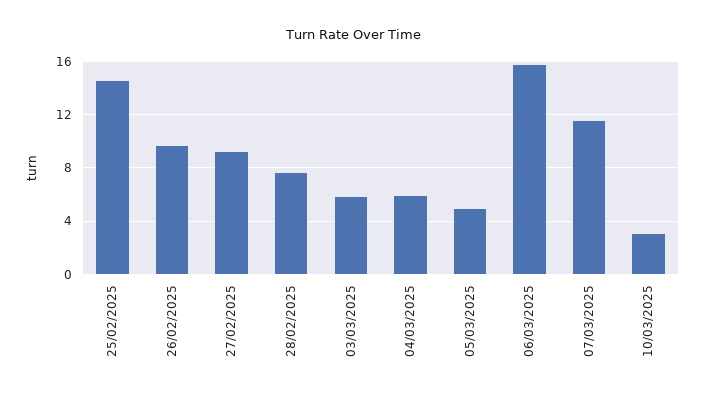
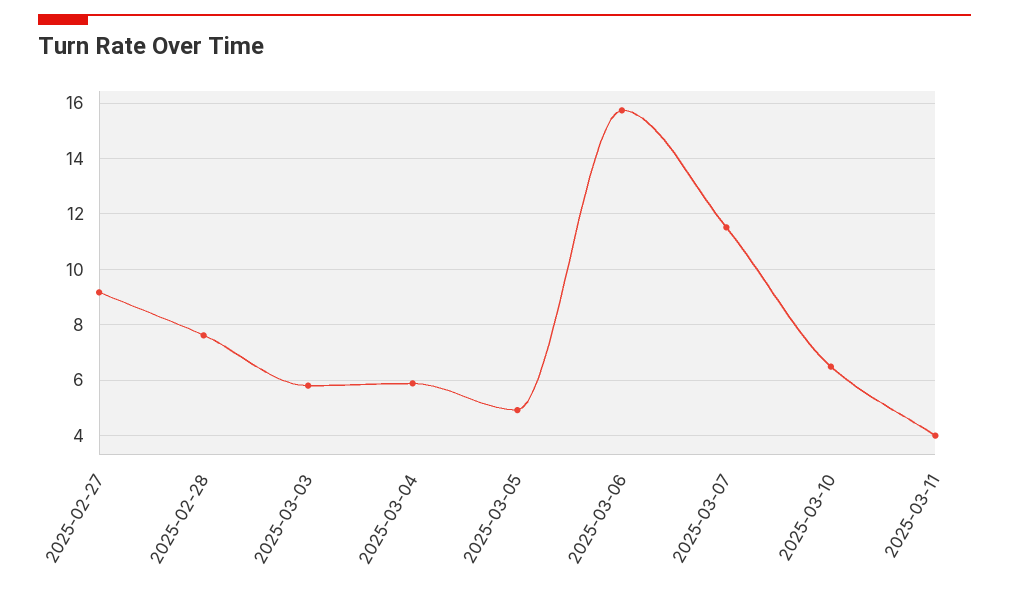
25/02/2025: 14.5 -> none
26/02/2025: 9.5 -> none
10/03/2025: 3 -> 6.5
2025-03-11: none -> 4

